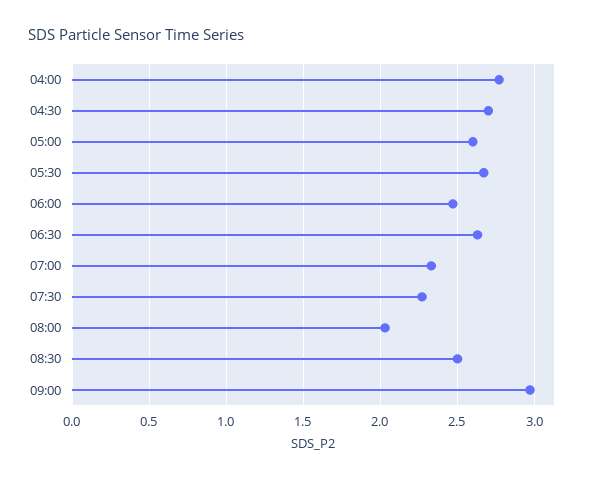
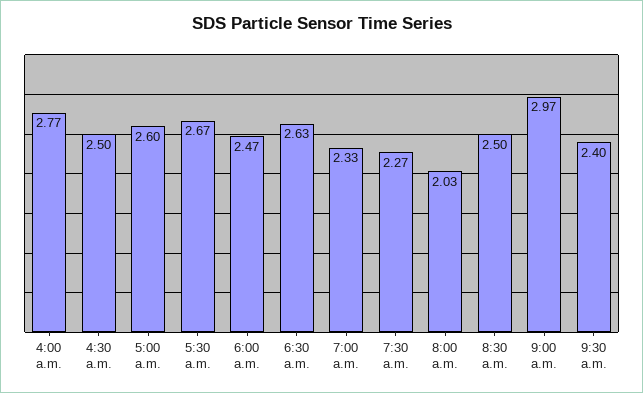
04:30: 2.7 -> 2.5
9:30 a.m.: none -> 2.4

